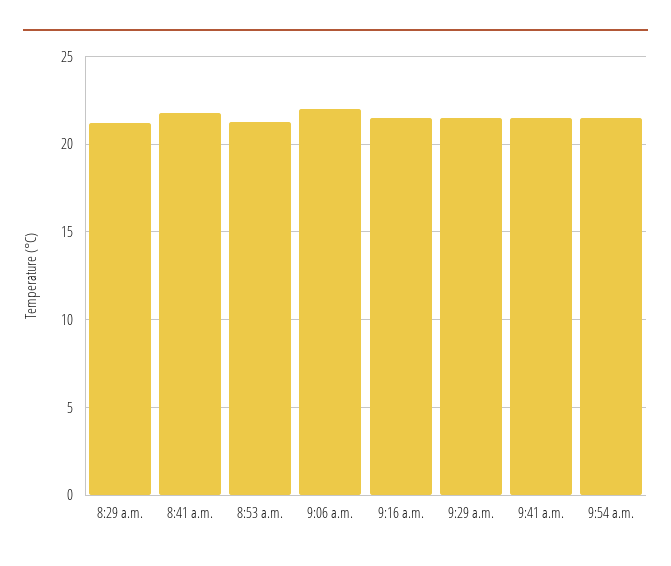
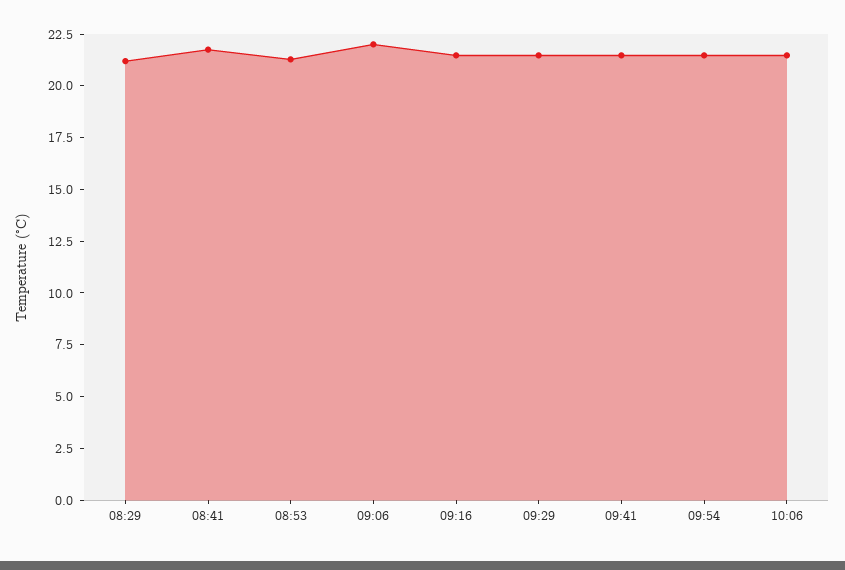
10:06: none -> 21.5

